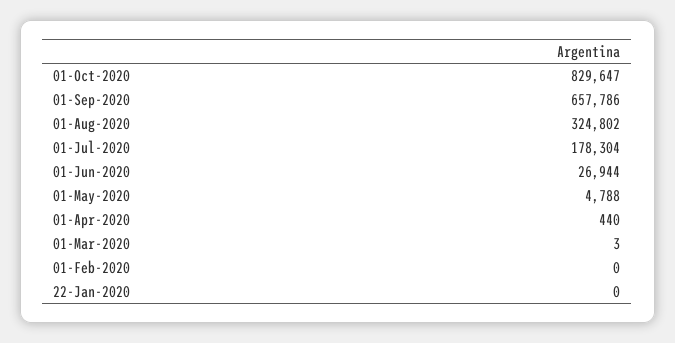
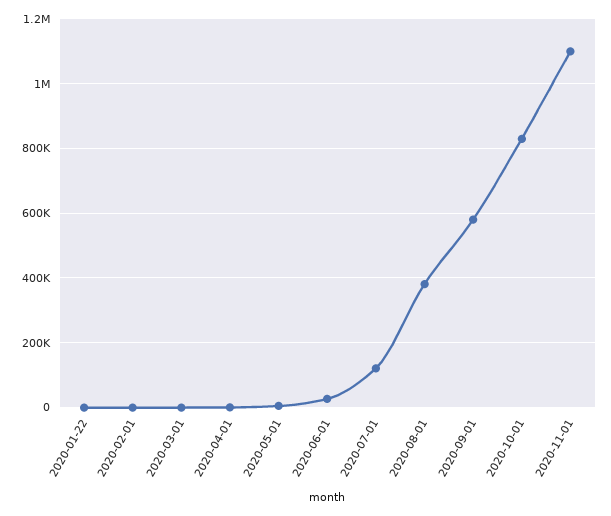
01-Sep-2020: 657786 -> 580000
01-Aug-2020: 324802 -> 380000
01-Jul-2020: 178304 -> 120000
2020-11-01: none -> 1100000

